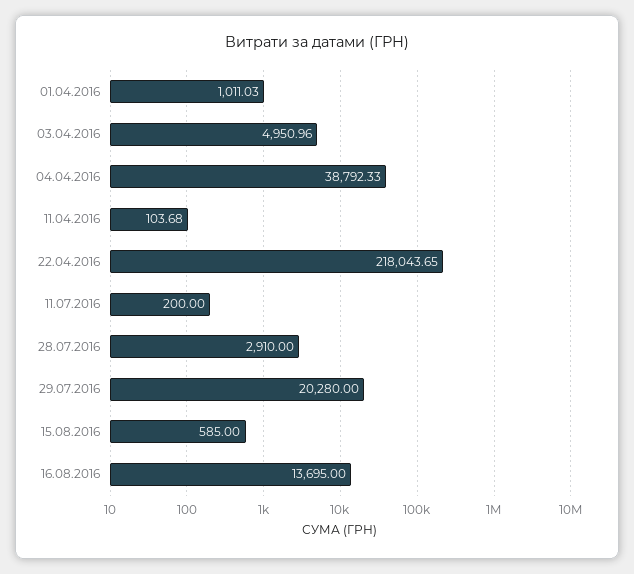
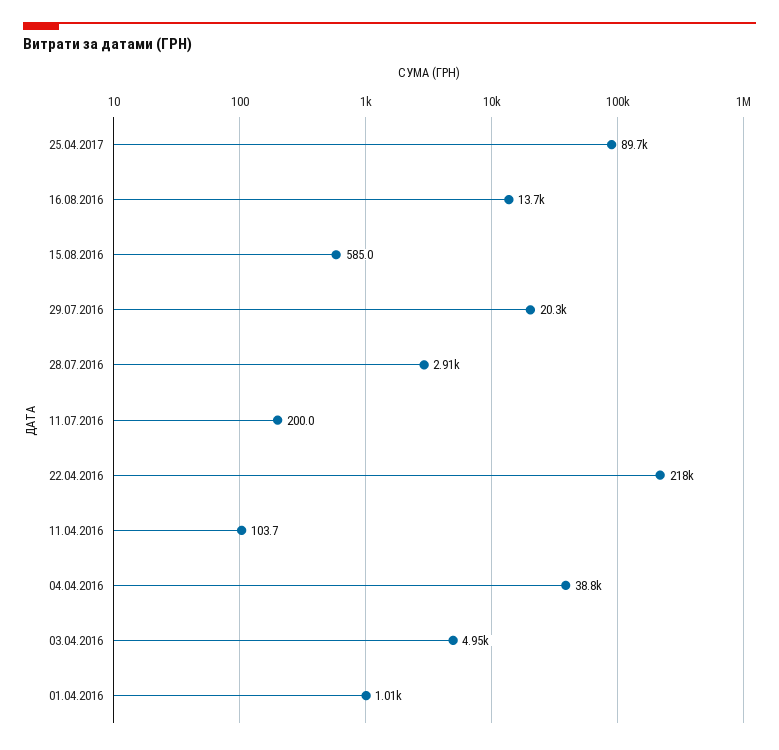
25.04.2017: none -> 89700

